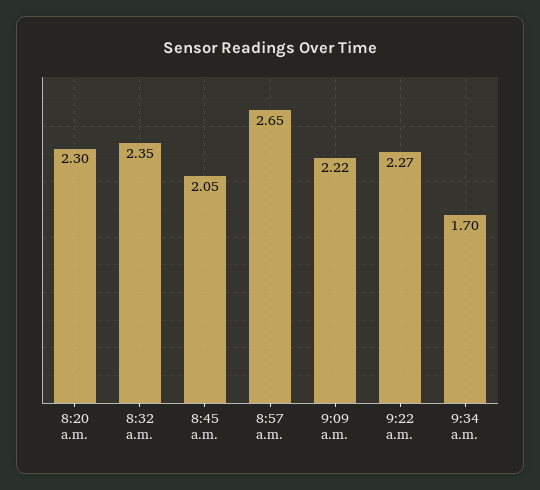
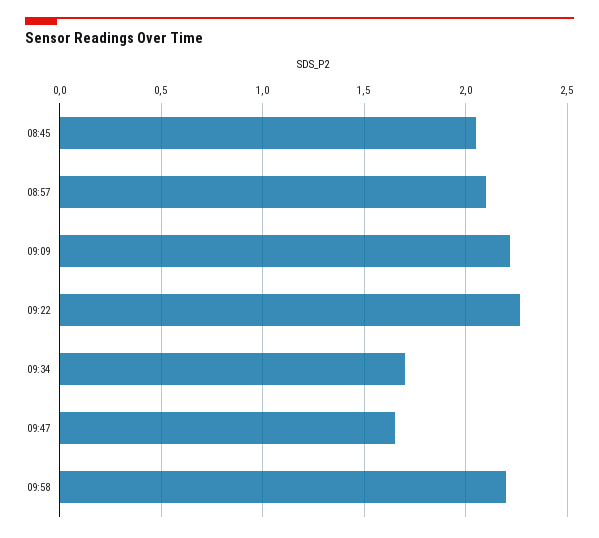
8:20 a.m.: 2.3 -> none
8:32 a.m.: 2.35 -> none
8:57 a.m.: 2.65 -> 2.1
09:47: none -> 1.65
09:58: none -> 2.2

